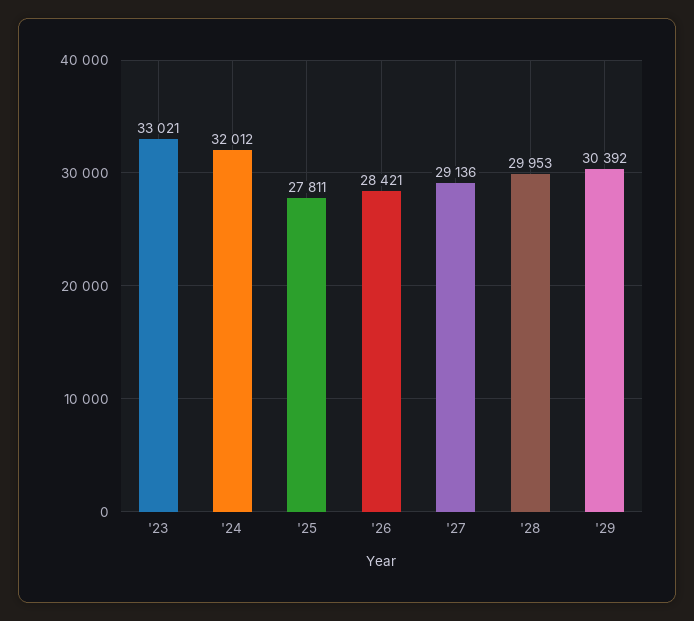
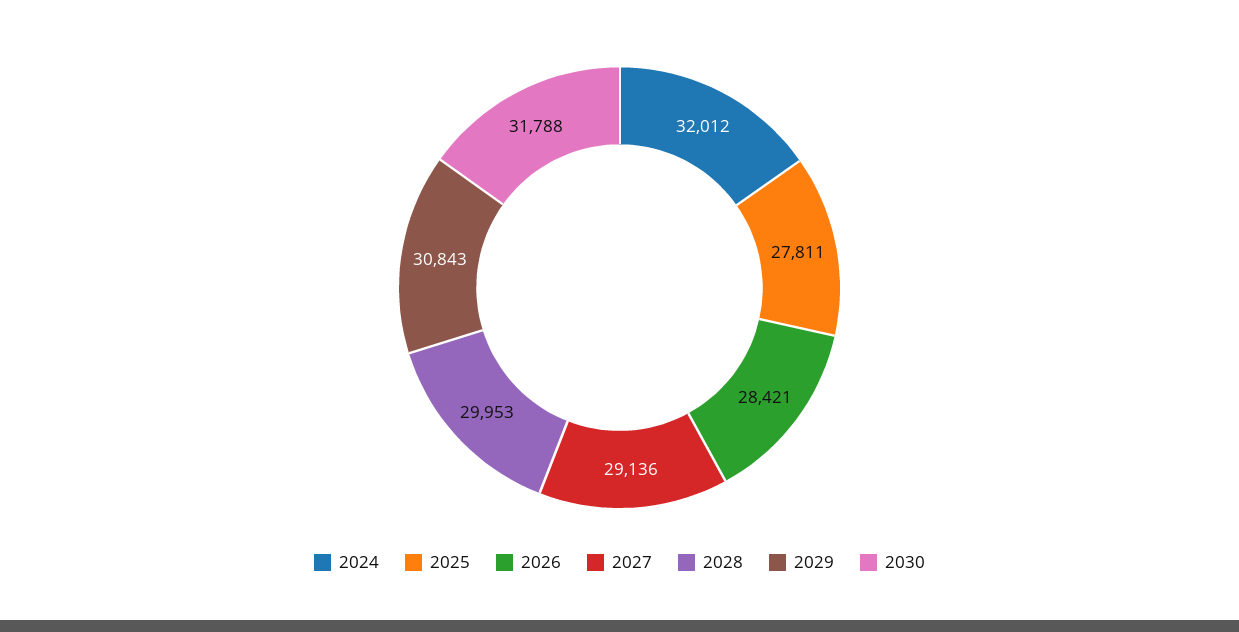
'23: 33021 -> none
'29: 30392 -> 30843
2030: none -> 31788

